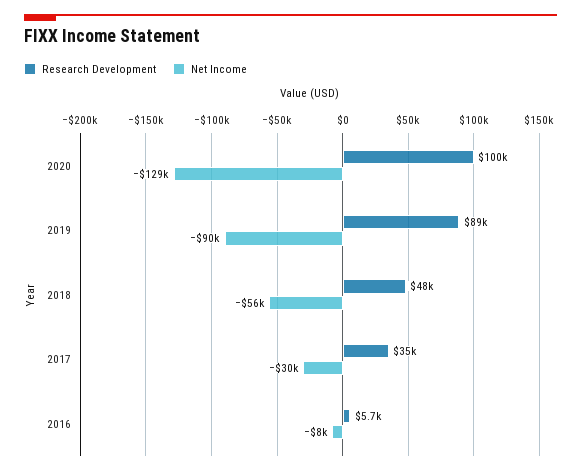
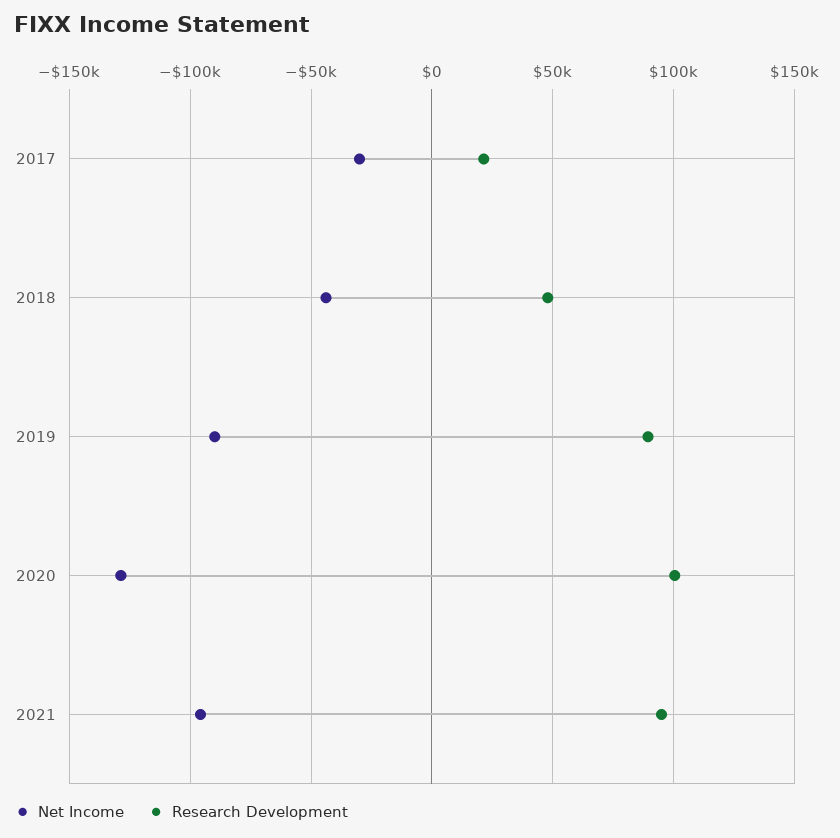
Net Income, 2018: -56000 -> -45000
Research Development, 2017: 35000 -> 20000
Research Development, 2016: 5700 -> none
Net Income, 2016: -8000 -> none
Net Income, 2021: none -> -95000
Research Development, 2021: none -> 95000

